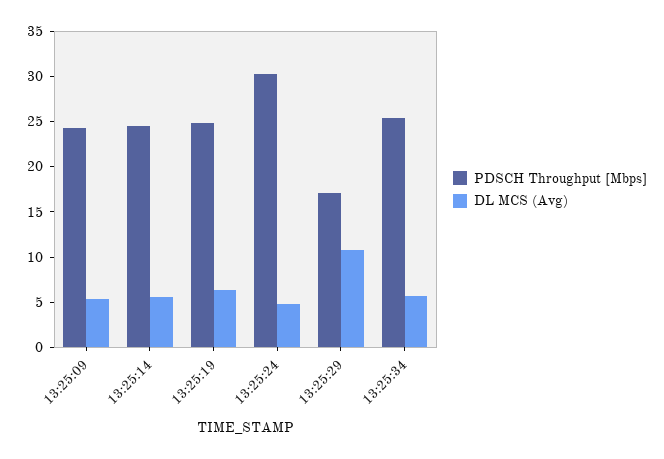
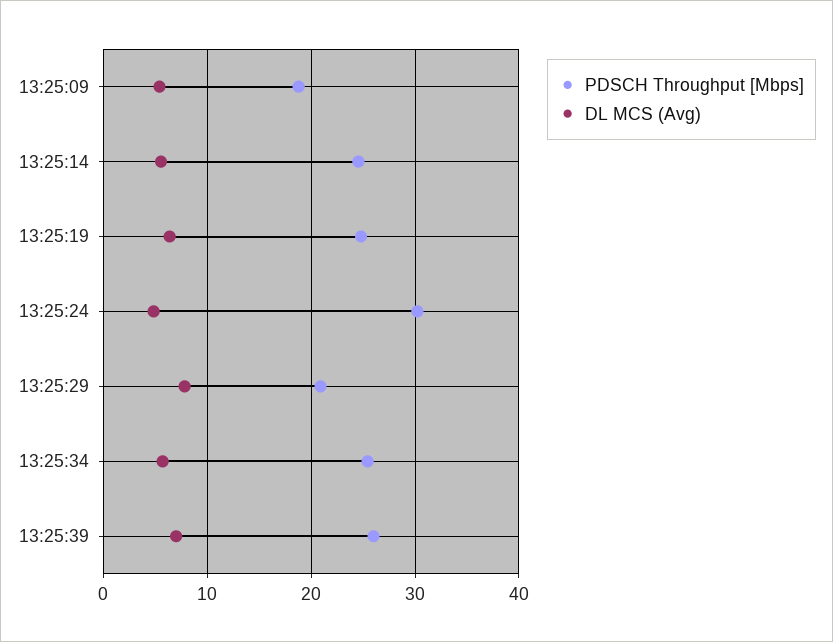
PDSCH Throughput [Mbps], 13:25:09: 24 -> 19
PDSCH Throughput [Mbps], 13:25:29: 17 -> 21
DL MCS (Avg), 13:25:29: 11 -> 8
PDSCH Throughput [Mbps], 13:25:39: none -> 26
DL MCS (Avg), 13:25:39: none -> 7

